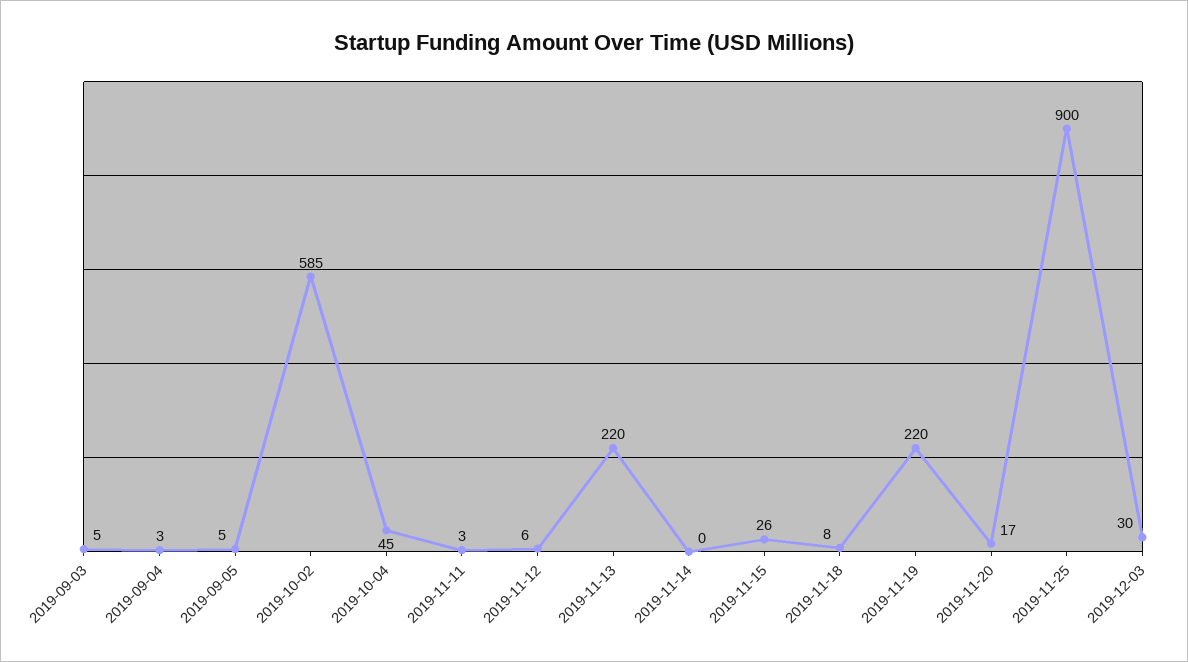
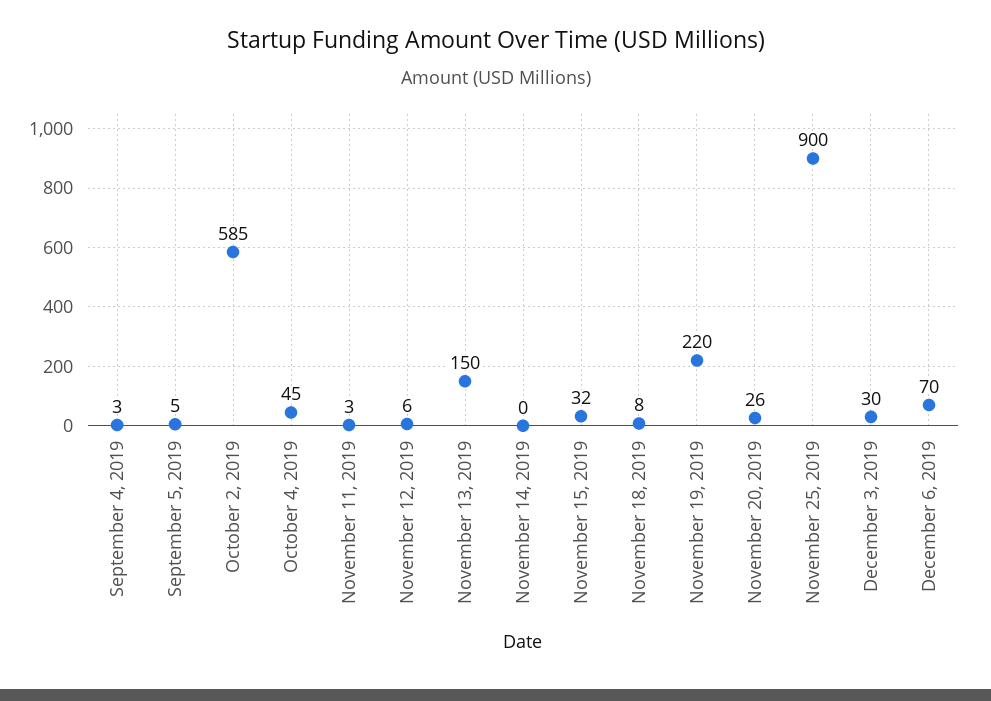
2019-09-03: 5 -> none
2019-11-13: 220 -> 150
2019-11-15: 26 -> 32
2019-11-20: 17 -> 26
December 6, 2019: none -> 70

